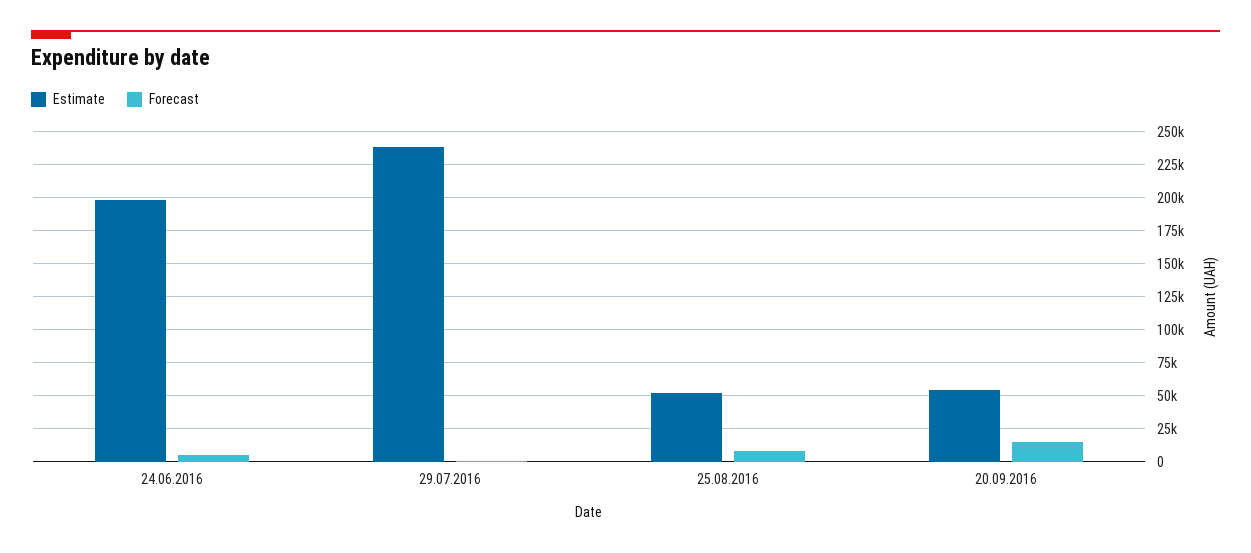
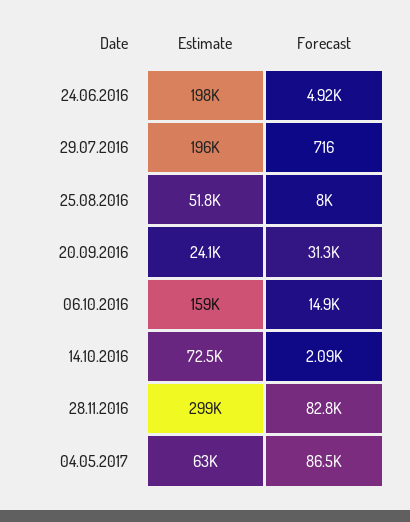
Estimate, 29.07.2016: 240000 -> 196000
Estimate, 20.09.2016: 55000 -> 24100
Forecast, 20.09.2016: 15000 -> 31300
Estimate, 06.10.2016: none -> 159000
Forecast, 06.10.2016: none -> 14900
Estimate, 14.10.2016: none -> 72500
Forecast, 14.10.2016: none -> 2090
Estimate, 28.11.2016: none -> 299000
Forecast, 28.11.2016: none -> 82800
Estimate, 04.05.2017: none -> 63000
Forecast, 04.05.2017: none -> 86500

